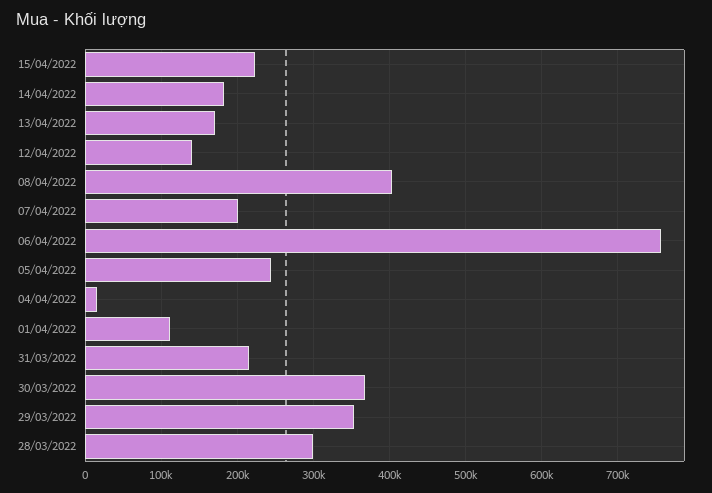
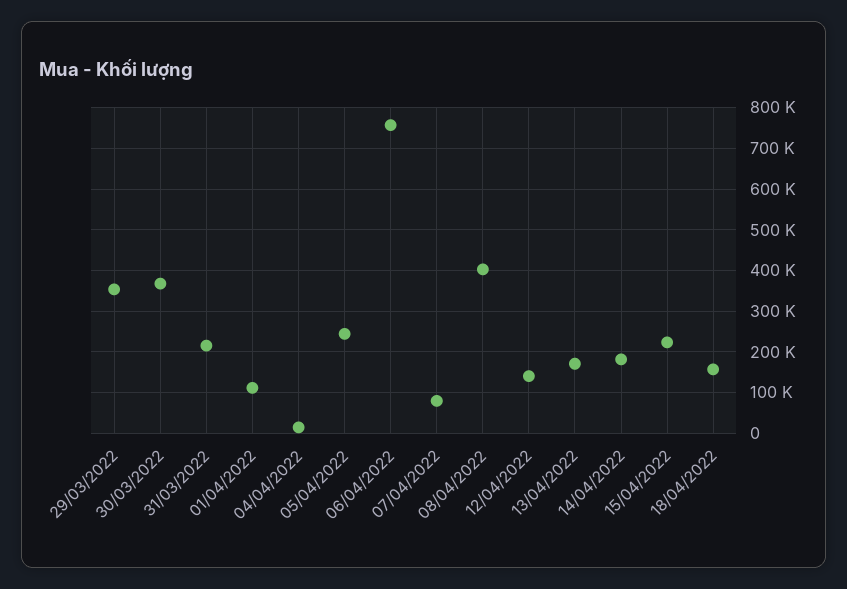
07/04/2022: 200000 -> 80000
28/03/2022: 300000 -> none
18/04/2022: none -> 160000

